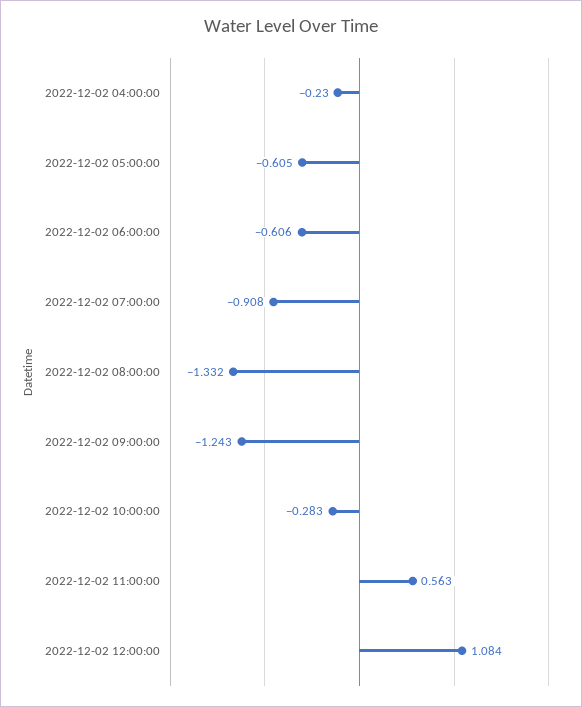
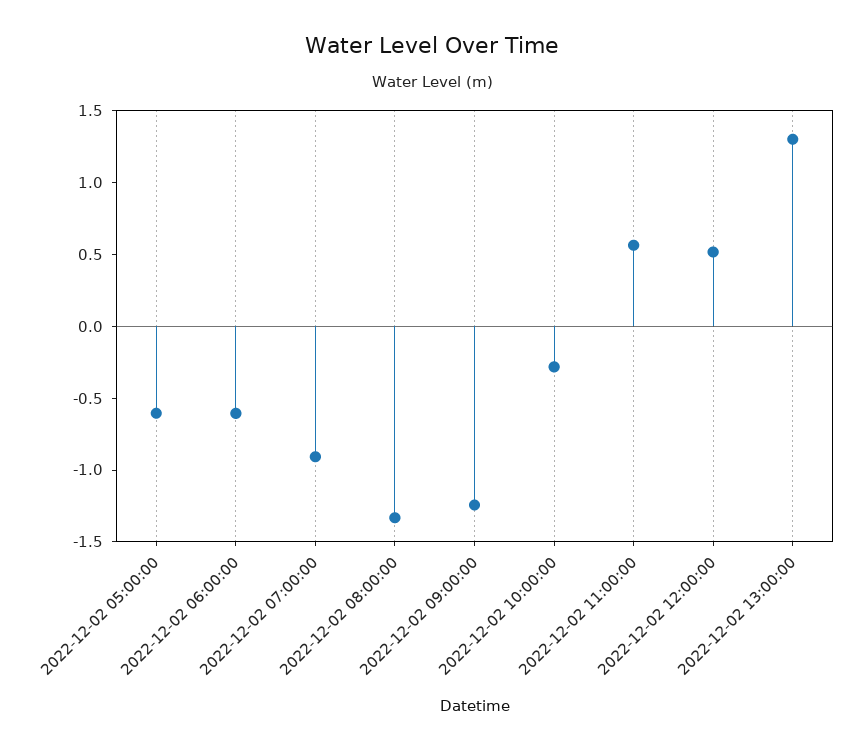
2022-12-02 04:00:00: -0.23 -> none
2022-12-02 12:00:00: 1.084 -> 0.5
2022-12-02 13:00:00: none -> 1.3

